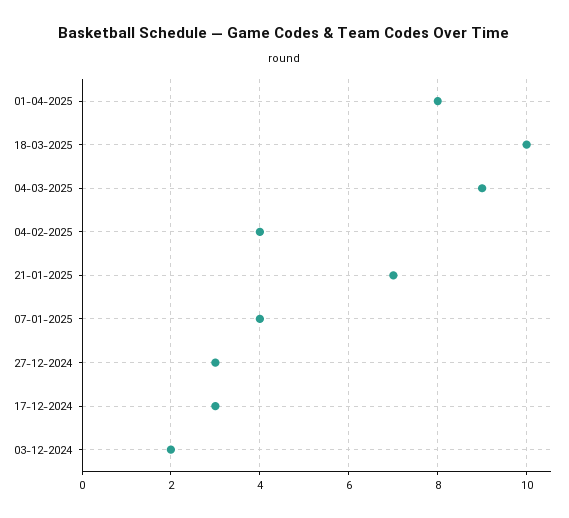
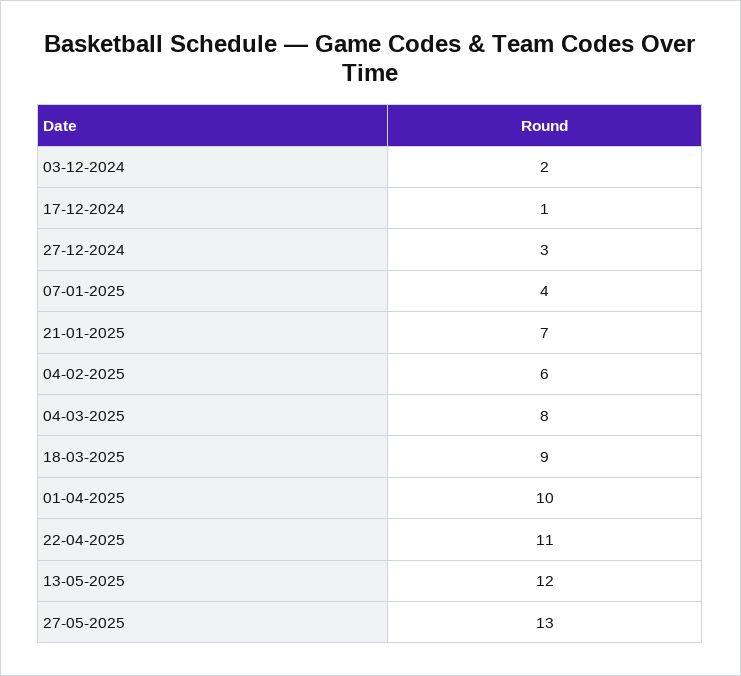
01-04-2025: 8 -> 10
18-03-2025: 10 -> 9
04-03-2025: 9 -> 8
04-02-2025: 4 -> 6
17-12-2024: 3 -> 1
22-04-2025: none -> 11
13-05-2025: none -> 12
27-05-2025: none -> 13

